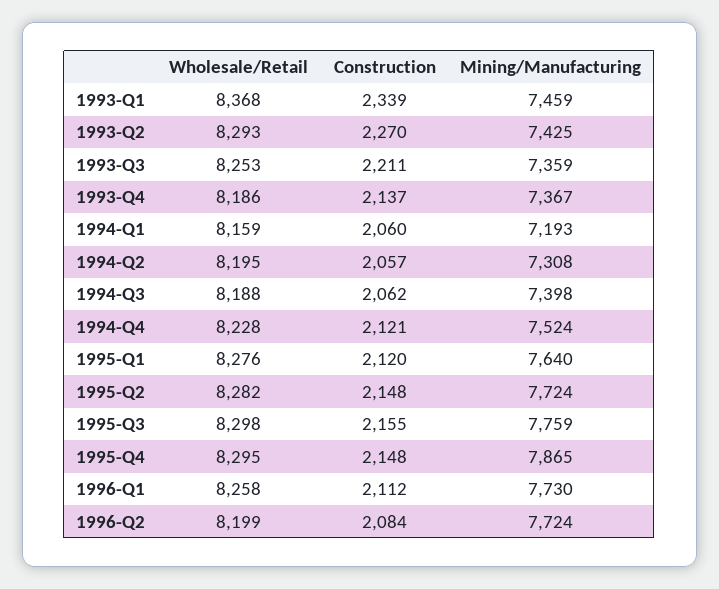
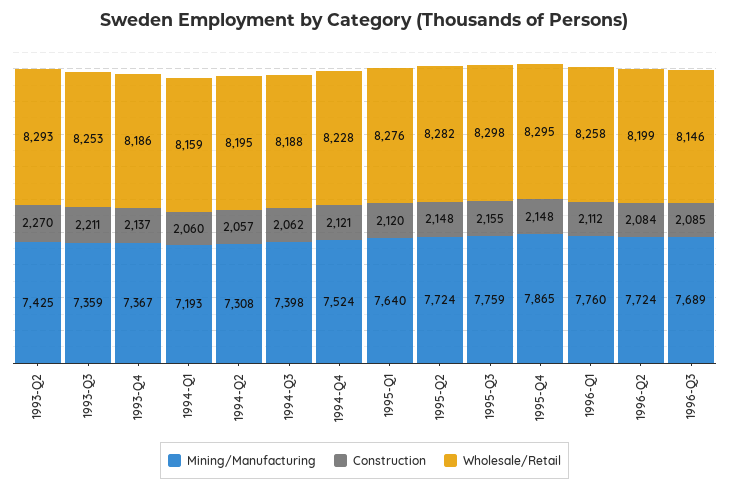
Wholesale/Retail, 1993-Q1: 8368 -> none
Construction, 1993-Q1: 2339 -> none
Mining/Manufacturing, 1993-Q1: 7459 -> none
Mining/Manufacturing, 1996-Q1: 7730 -> 7760
Mining/Manufacturing, 1996-Q3: none -> 7689
Construction, 1996-Q3: none -> 2085
Wholesale/Retail, 1996-Q3: none -> 8146

